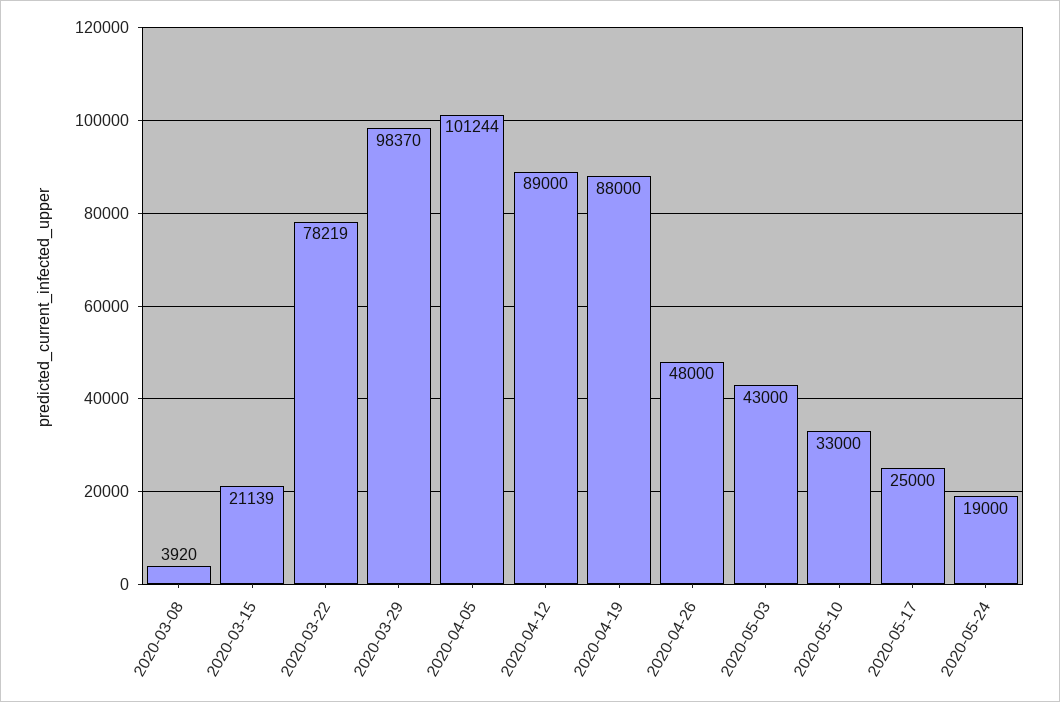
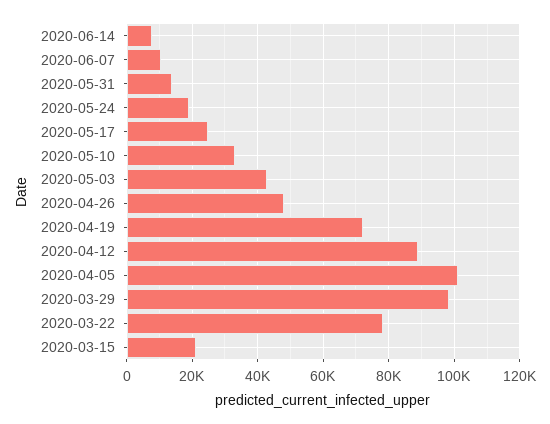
2020-03-08: 3920 -> none
2020-04-19: 88000 -> 72000
2020-06-14: none -> 8000
2020-06-07: none -> 10000
2020-05-31: none -> 14000

